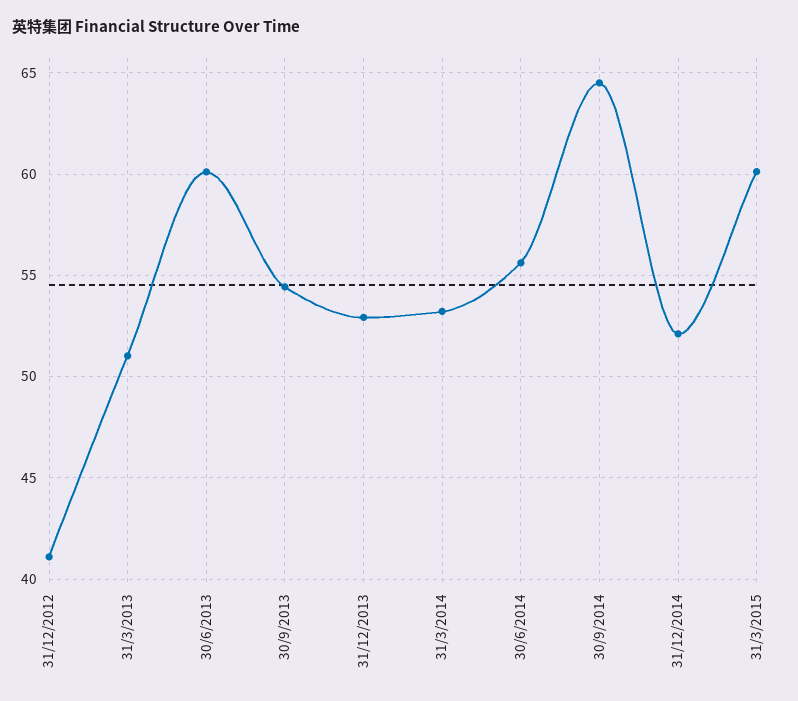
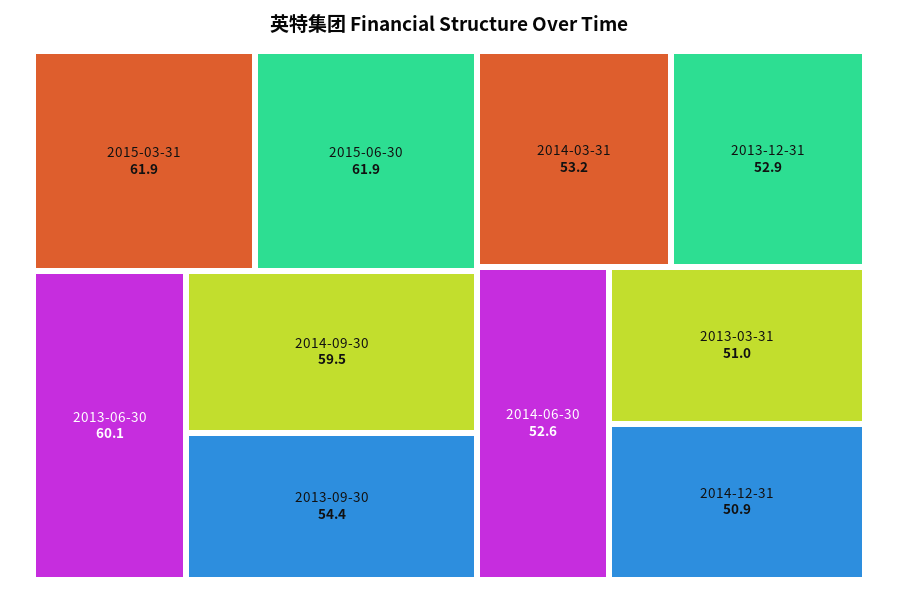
31/12/2012: 41 -> none
30/6/2014: 55.5 -> 52.6
30/9/2014: 64.5 -> 59.5
31/12/2014: 52 -> 50.9
31/3/2015: 60 -> 61.9
2015-06-30: none -> 61.9

